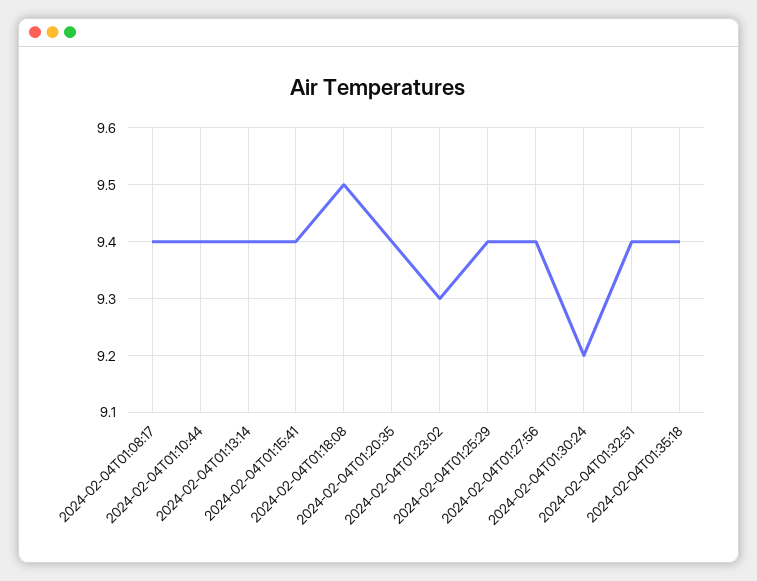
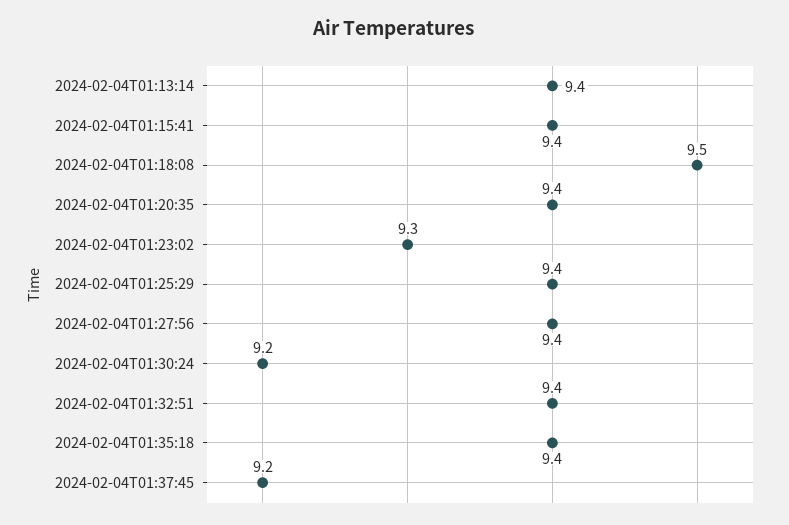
2024-02-04T01:08:17: 9.4 -> none
2024-02-04T01:10:44: 9.4 -> none
2024-02-04T01:37:45: none -> 9.2

